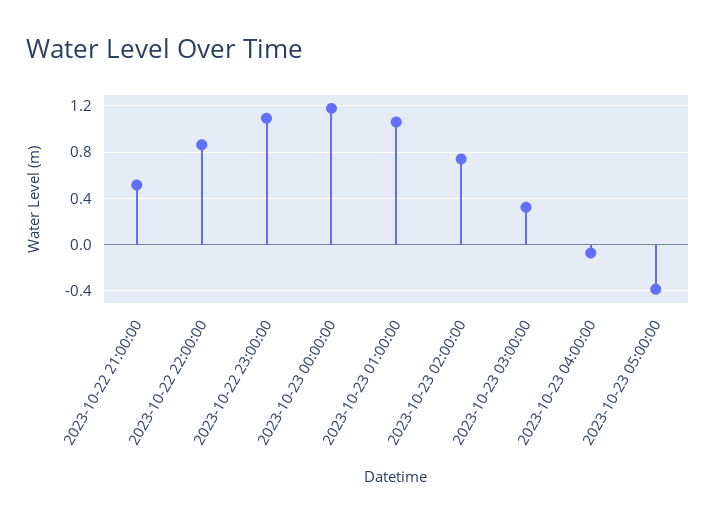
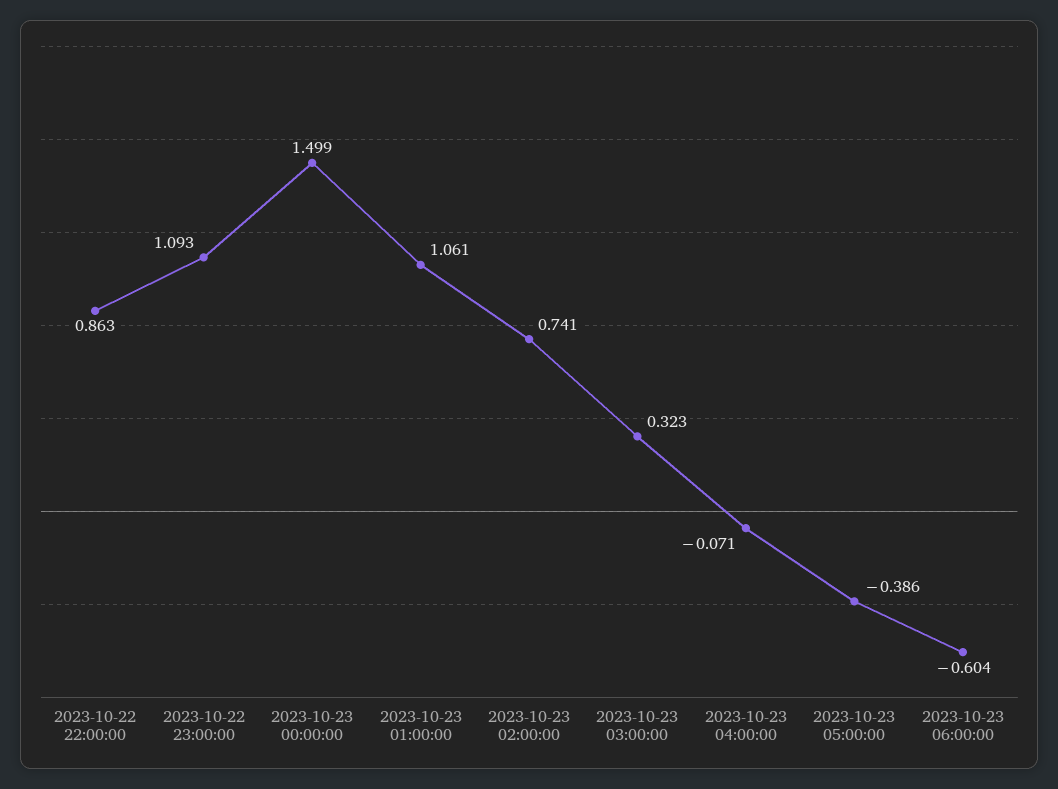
2023-10-22 21:00:00: 0.5 -> none
2023-10-23 00:00:00: 1.2 -> 1.499
2023-10-23 06:00:00: none -> -0.604

